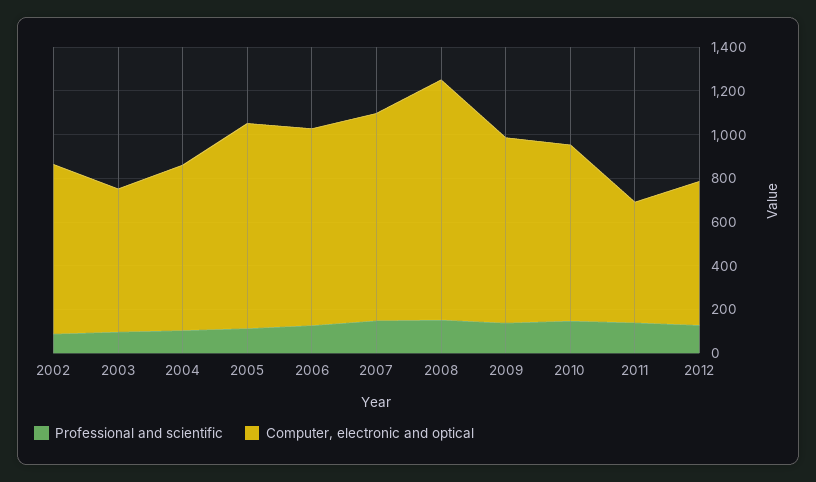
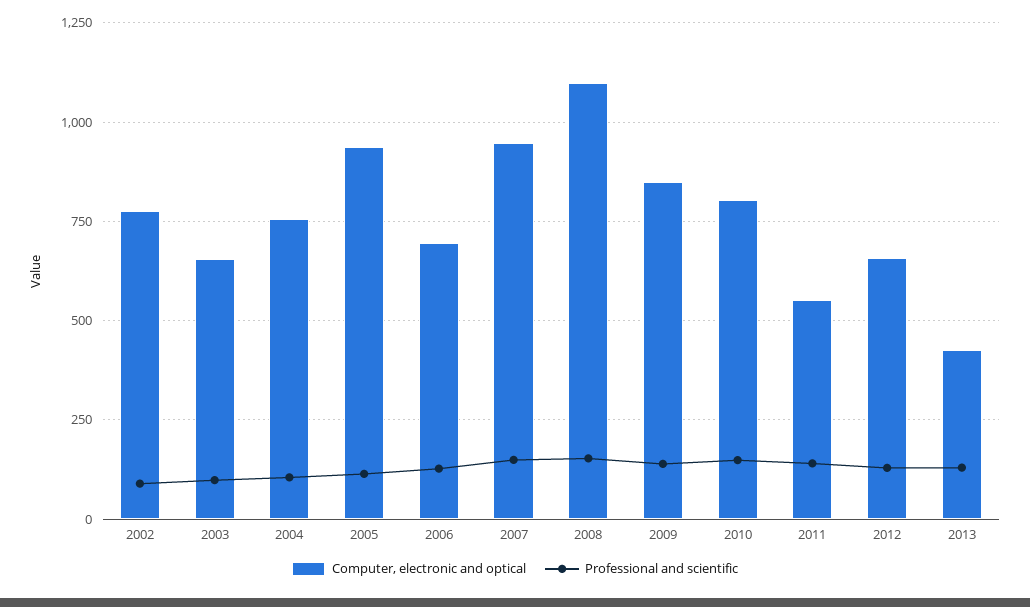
Computer, electronic and optical, 2006: 900 -> 700
Computer, electronic and optical, 2013: none -> 425
Professional and scientific, 2013: none -> 125

